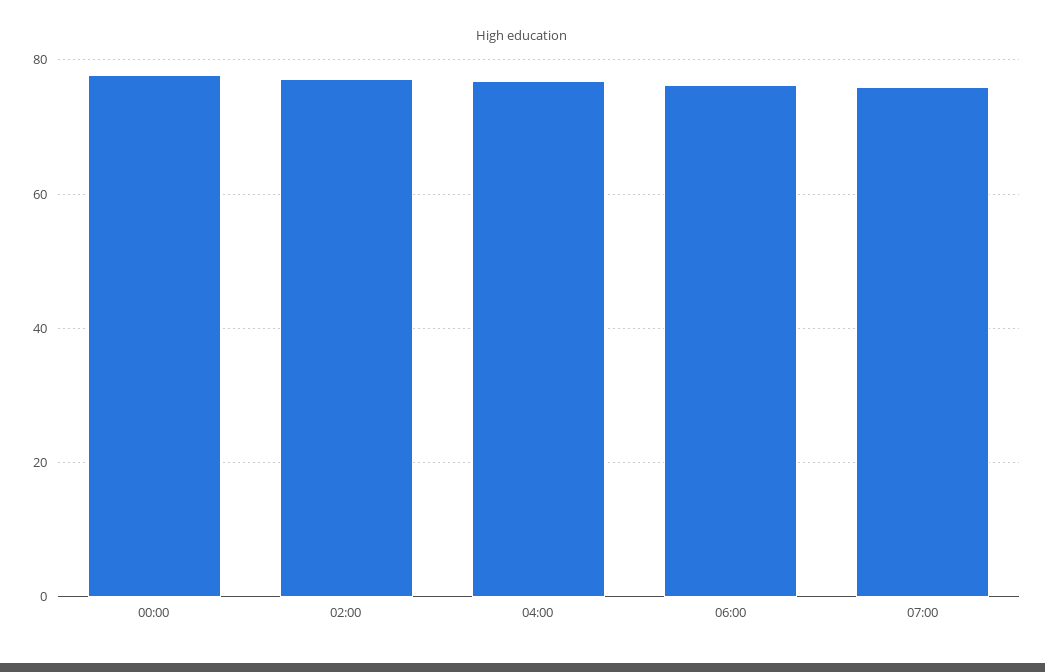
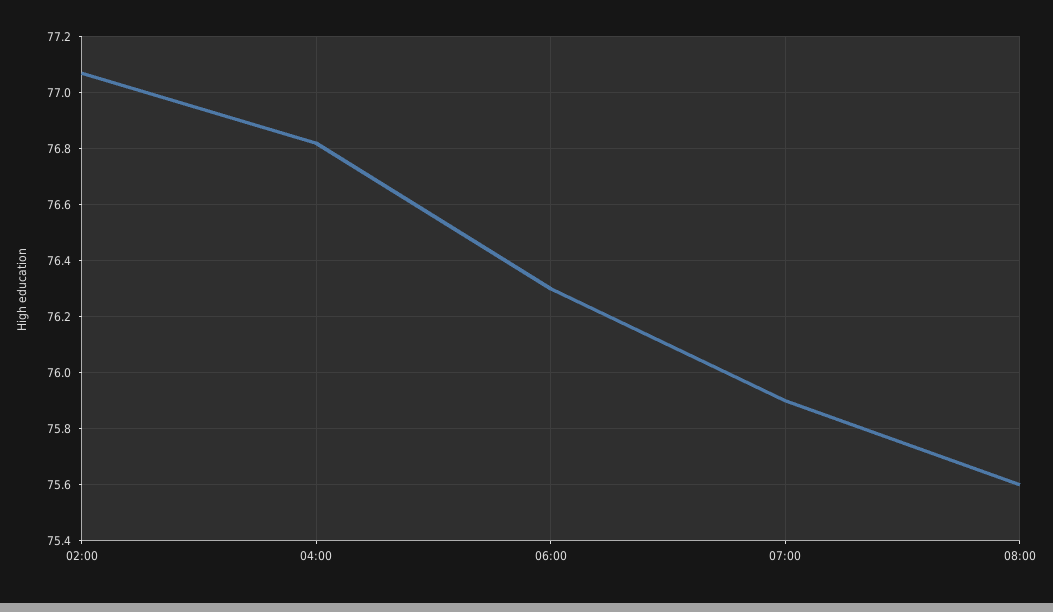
00:00: 78 -> none
08:00: none -> 75.6

